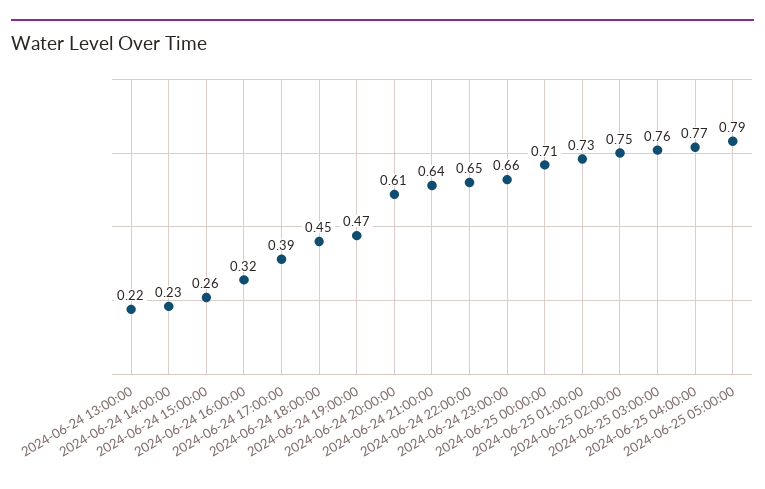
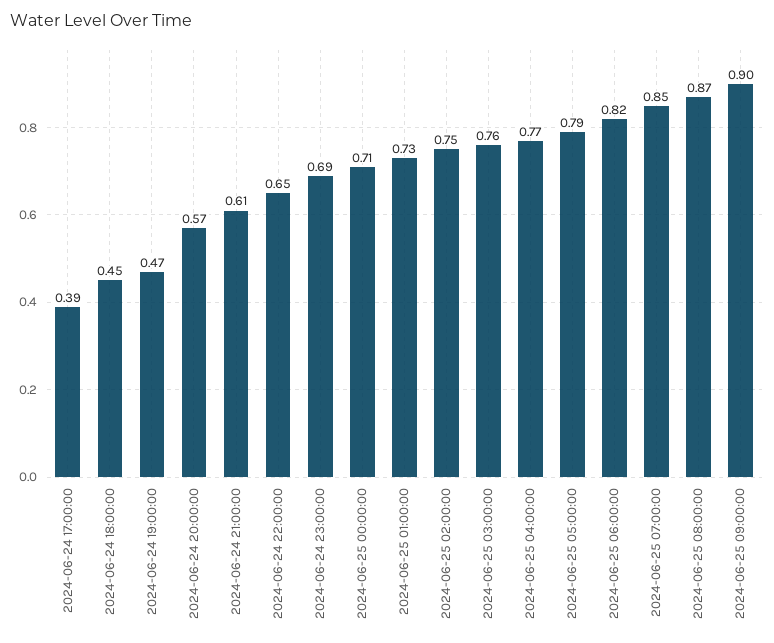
2024-06-24 13:00:00: 0.22 -> none
2024-06-24 14:00:00: 0.23 -> none
2024-06-24 15:00:00: 0.26 -> none
2024-06-24 16:00:00: 0.32 -> none
2024-06-24 20:00:00: 0.61 -> 0.57
2024-06-24 21:00:00: 0.64 -> 0.61
2024-06-24 23:00:00: 0.66 -> 0.69
2024-06-25 06:00:00: none -> 0.82
2024-06-25 07:00:00: none -> 0.85
2024-06-25 08:00:00: none -> 0.87
2024-06-25 09:00:00: none -> 0.9

